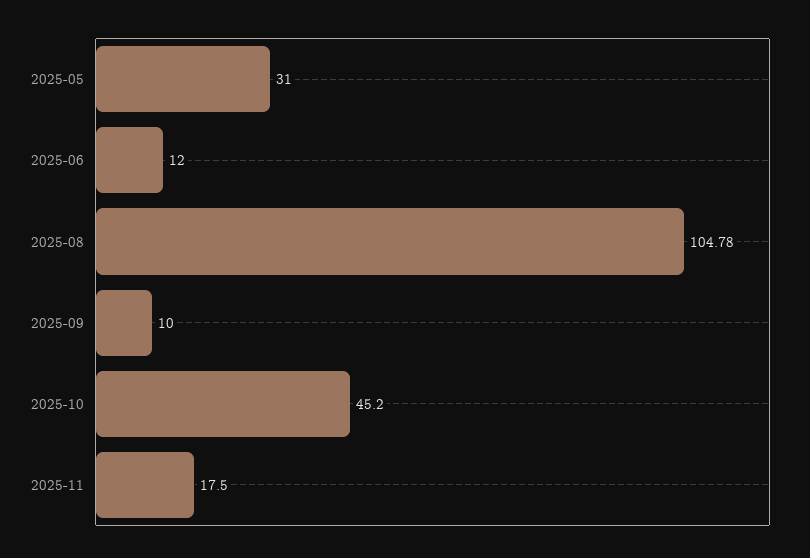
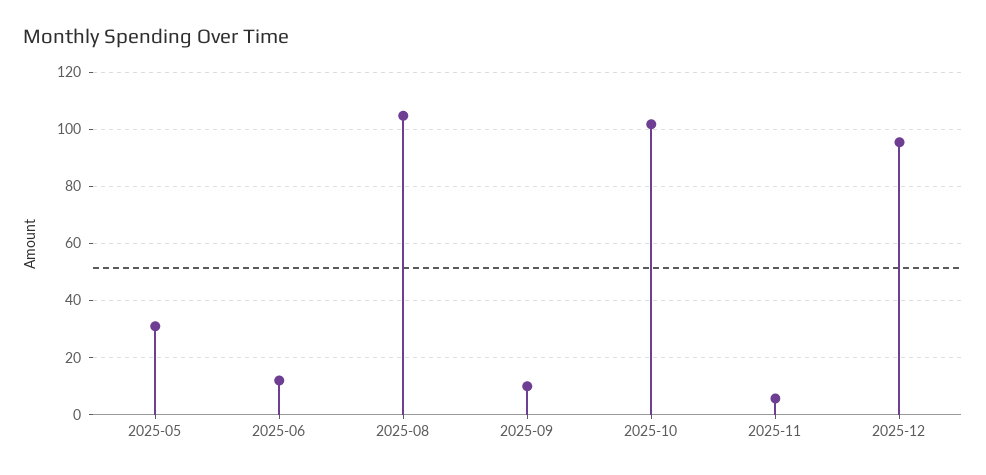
2025-10: 45.2 -> 102.5
2025-11: 17.5 -> 5
2025-12: none -> 95

